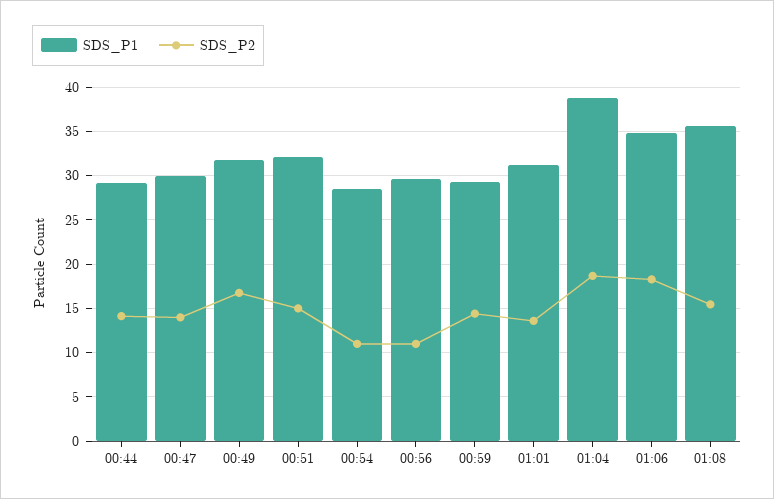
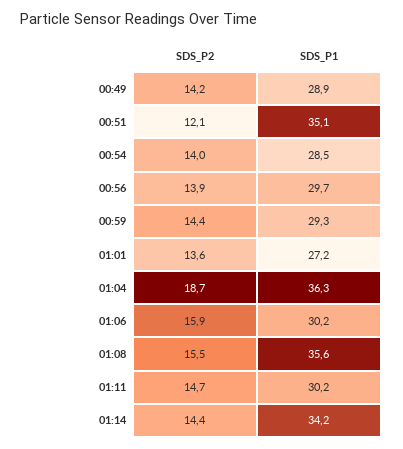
SDS_P1, 00:44: 29 -> none
SDS_P2, 00:44: 14 -> none
SDS_P1, 00:47: 30 -> none
SDS_P2, 00:47: 14 -> none
SDS_P1, 00:49: 32 -> 28.9
SDS_P2, 00:49: 17 -> 14.2
SDS_P1, 00:51: 32 -> 35.1
SDS_P2, 00:51: 15 -> 12.1
SDS_P2, 00:54: 11 -> 14
SDS_P2, 00:56: 11 -> 13.9
SDS_P1, 01:01: 31 -> 27.2
SDS_P1, 01:04: 39 -> 36.3
SDS_P1, 01:06: 35 -> 30.2
SDS_P2, 01:06: 18 -> 15.9
SDS_P2, 01:11: none -> 14.7
SDS_P1, 01:11: none -> 30.2
SDS_P2, 01:14: none -> 14.4
SDS_P1, 01:14: none -> 34.2

